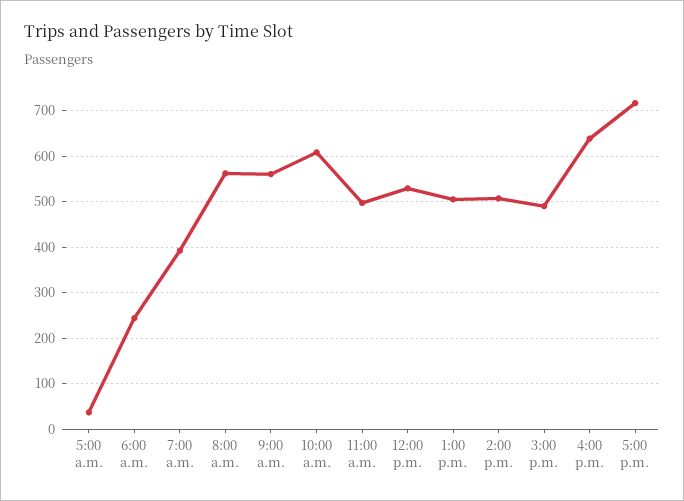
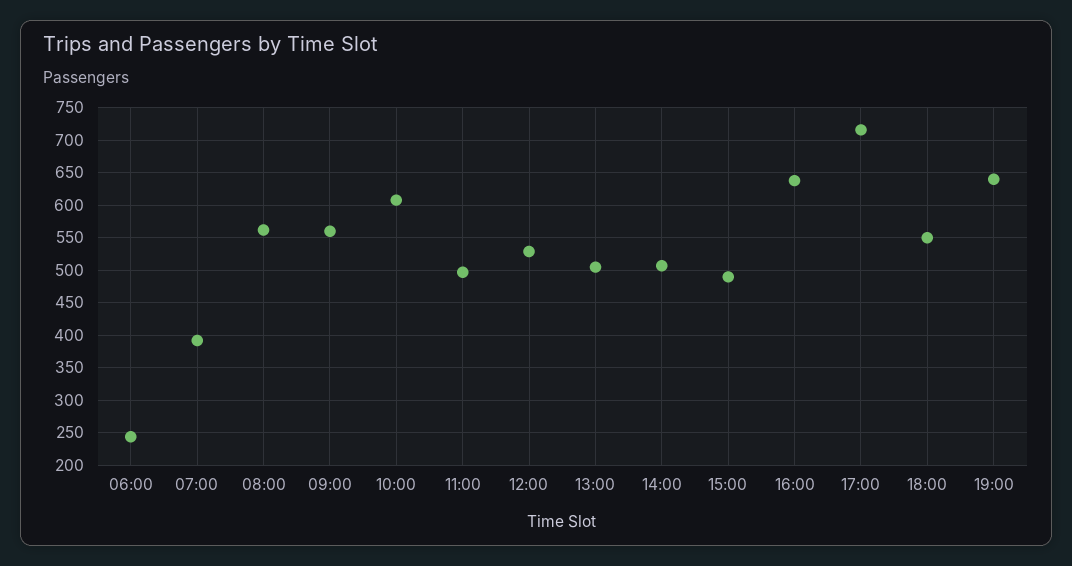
5:00 a.m.: 40 -> none
18:00: none -> 550
19:00: none -> 640

